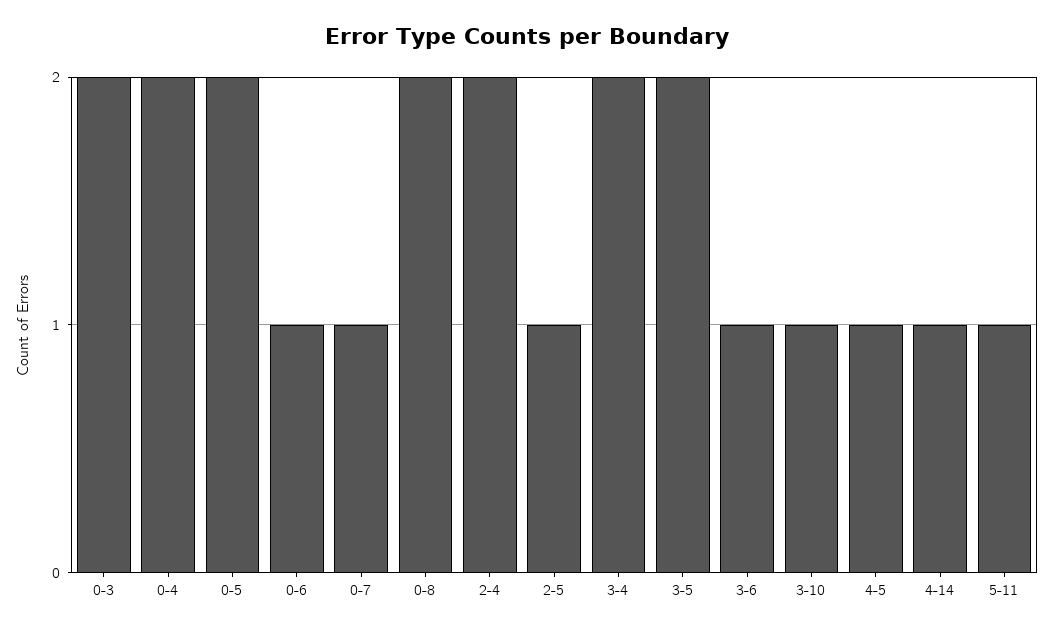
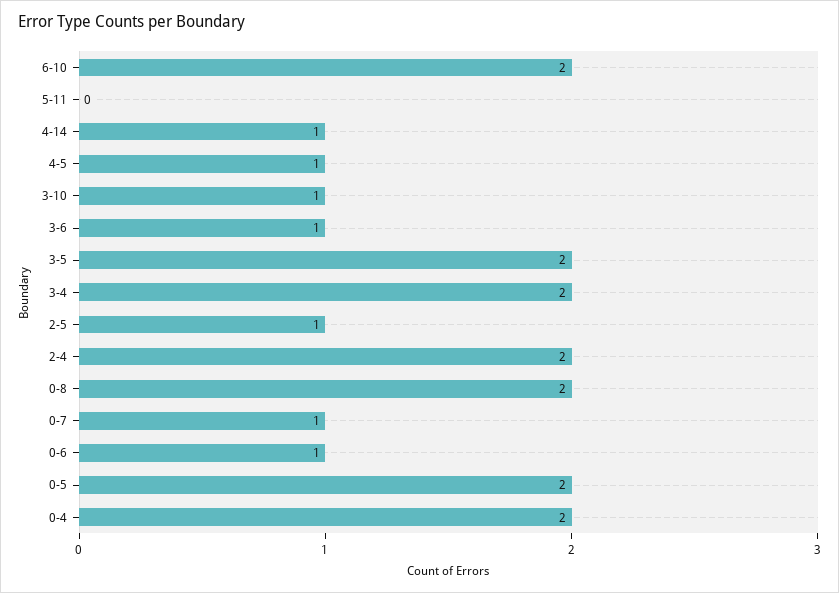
0-3: 2 -> none
5-11: 1 -> 0
6-10: none -> 2

